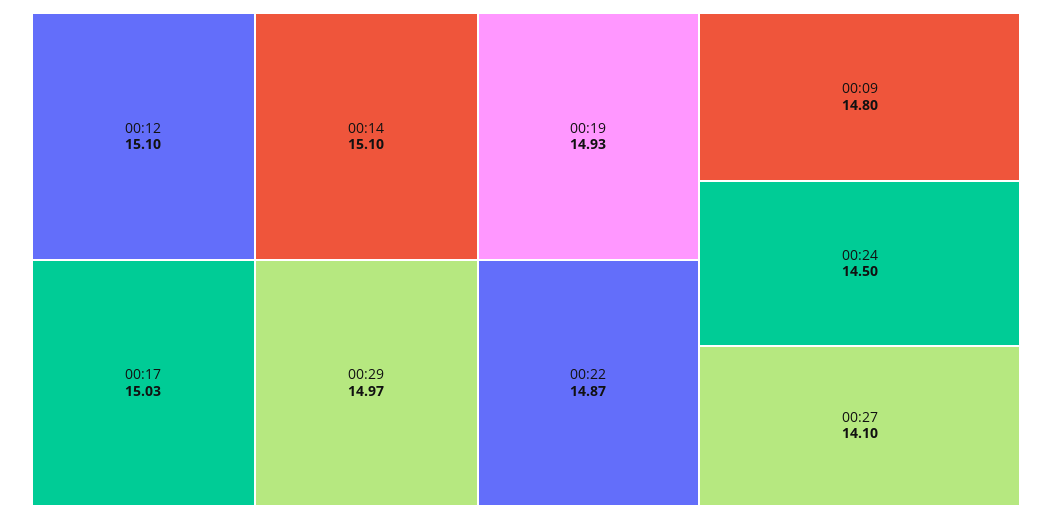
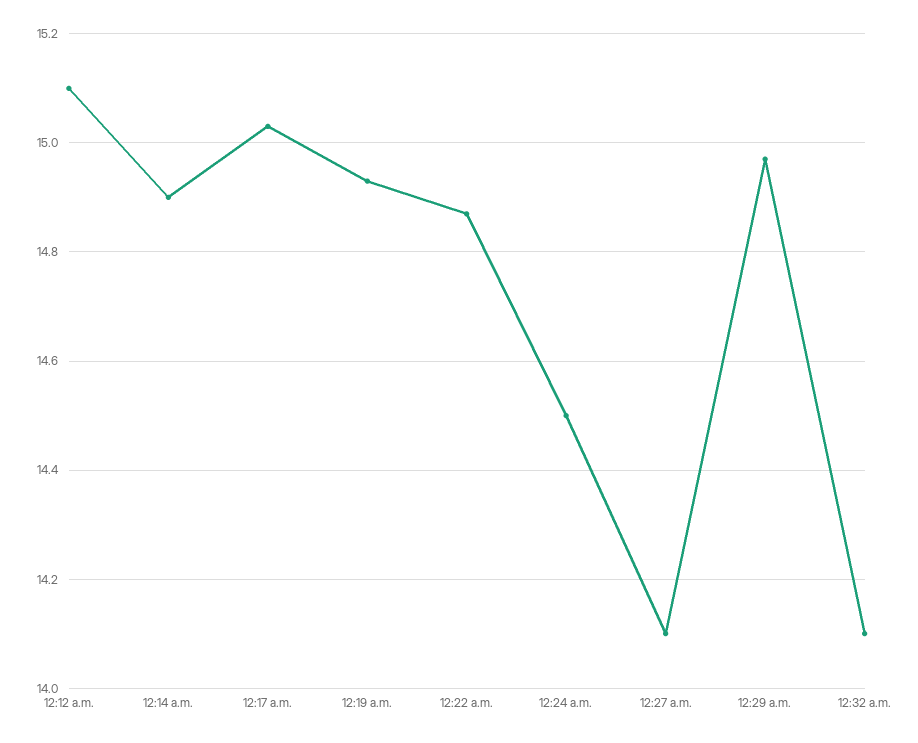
00:14: 15.1 -> 14.9
00:09: 14.8 -> none
12:32 a.m.: none -> 14.1

